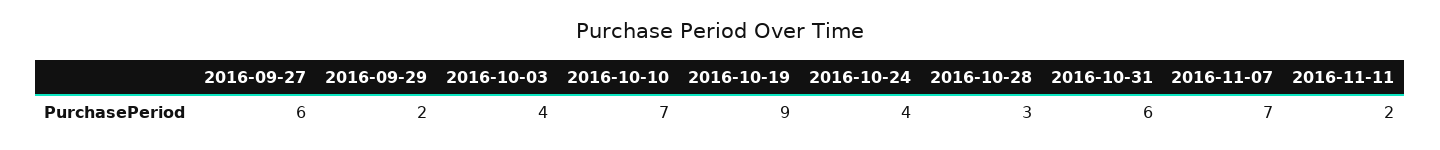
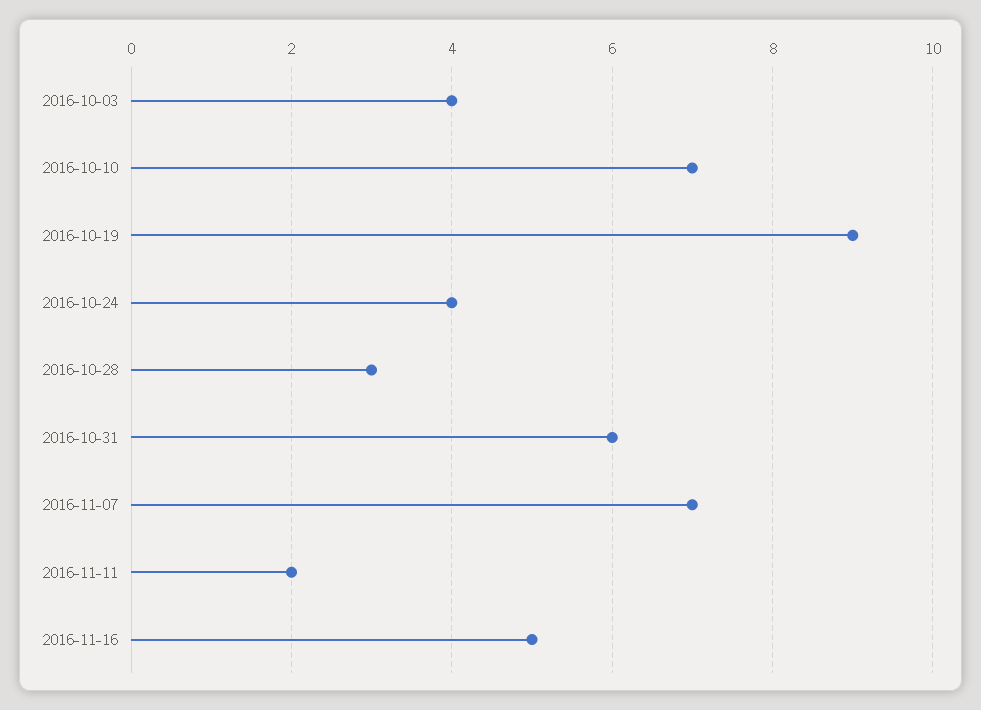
2016-09-27: 6 -> none
2016-09-29: 2 -> none
2016-11-16: none -> 5

